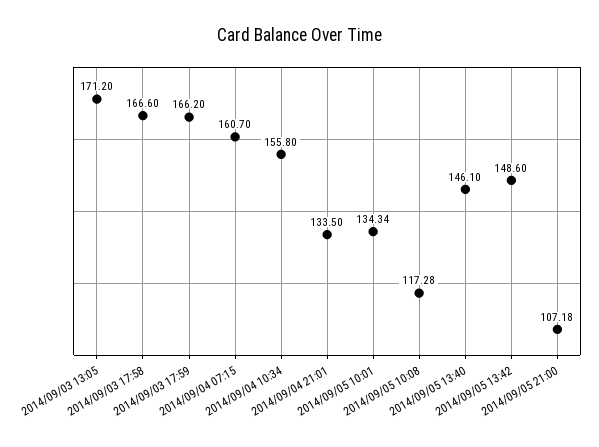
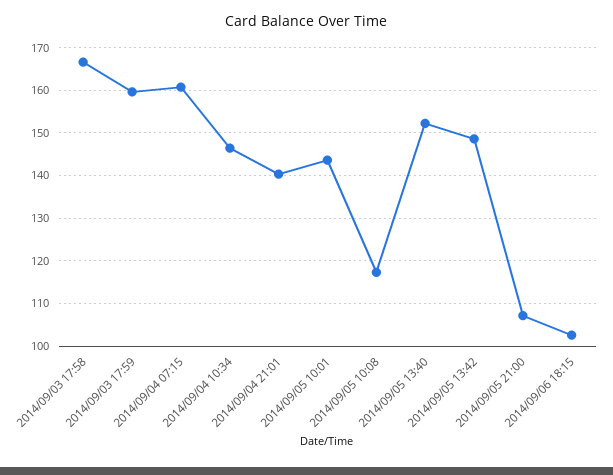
2014/09/03 13:05: 171.2 -> none
2014/09/03 17:59: 166.2 -> 160
2014/09/04 10:34: 155.8 -> 146
2014/09/04 21:01: 133.5 -> 140
2014/09/05 10:01: 134.34 -> 144
2014/09/05 13:40: 146.1 -> 152
2014/09/06 18:15: none -> 102

